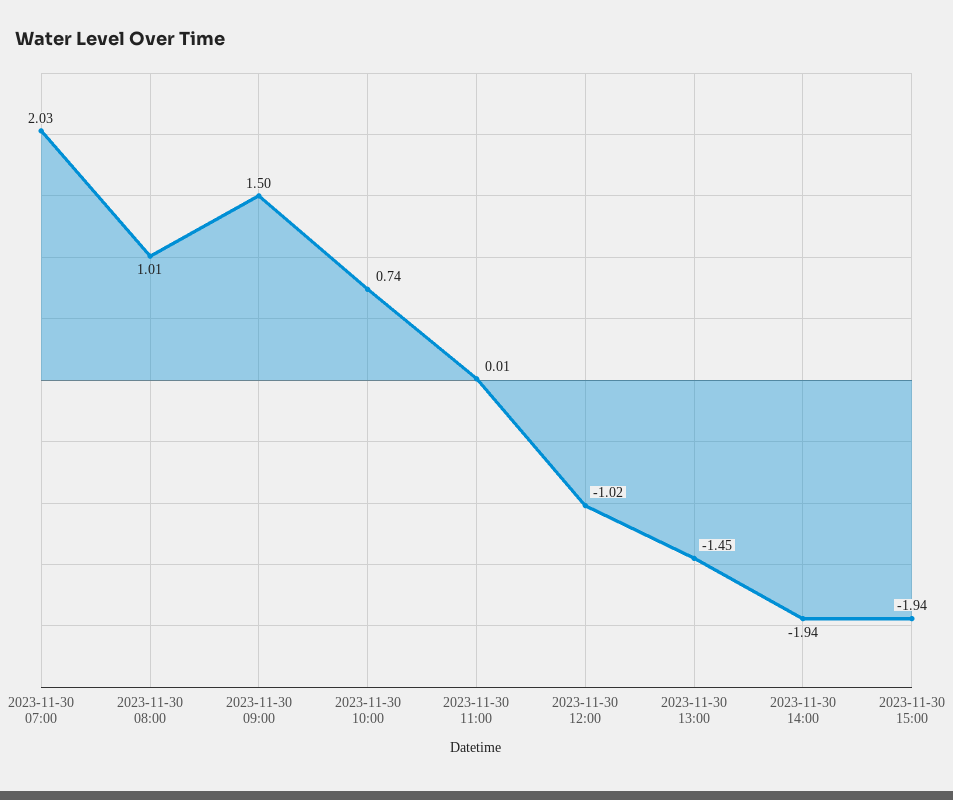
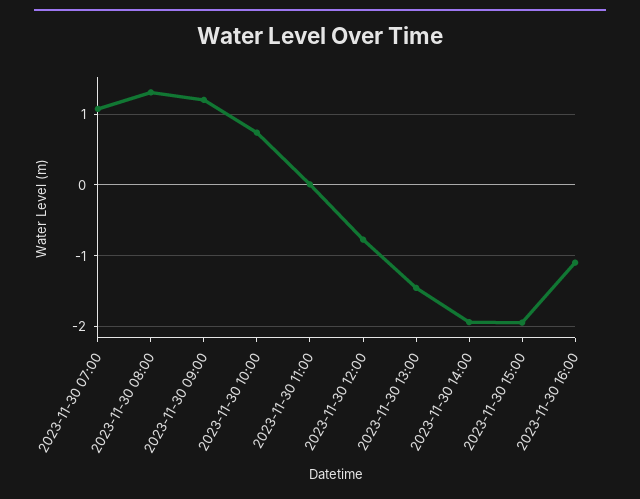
2023-11-30 07:00: 2.03 -> 1.1
2023-11-30 08:00: 1.01 -> 1.3
2023-11-30 09:00: 1.5 -> 1.2
2023-11-30 12:00: -1.02 -> -0.8
2023-11-30 16:00: none -> -1.1

